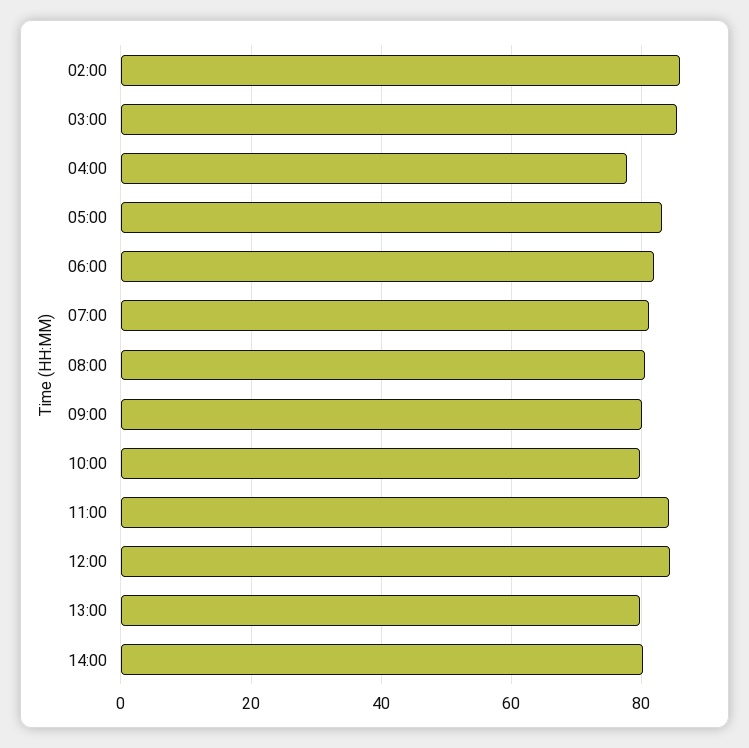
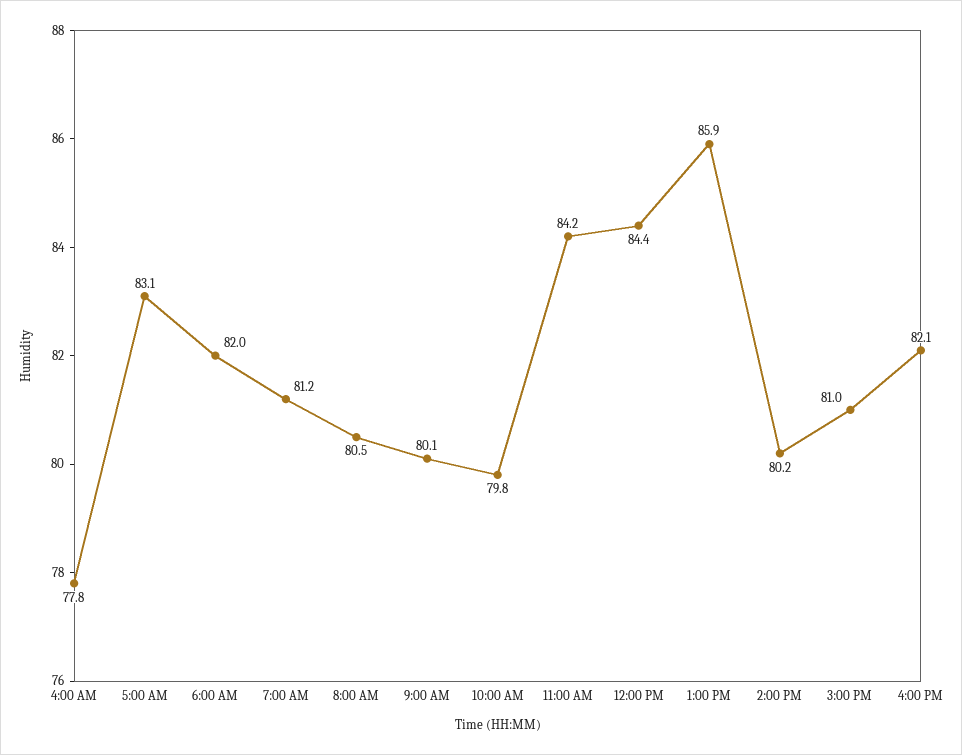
02:00: 86 -> none
03:00: 86 -> none
13:00: 80 -> 85.9
3:00 PM: none -> 81
4:00 PM: none -> 82.1

